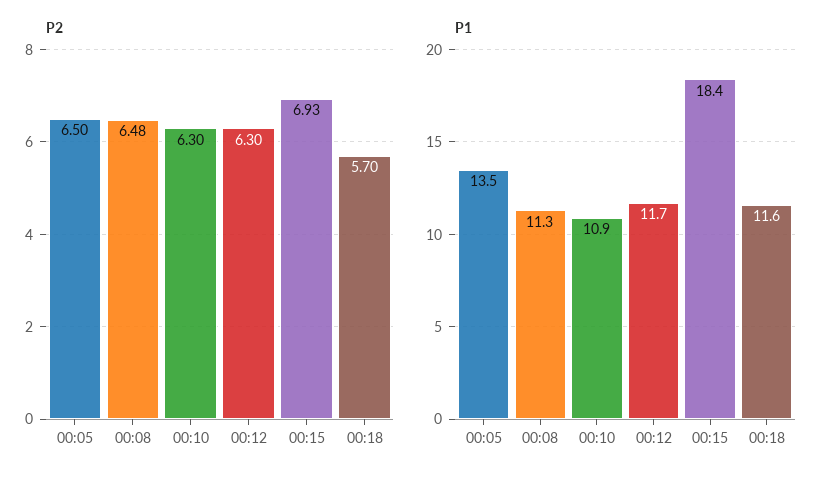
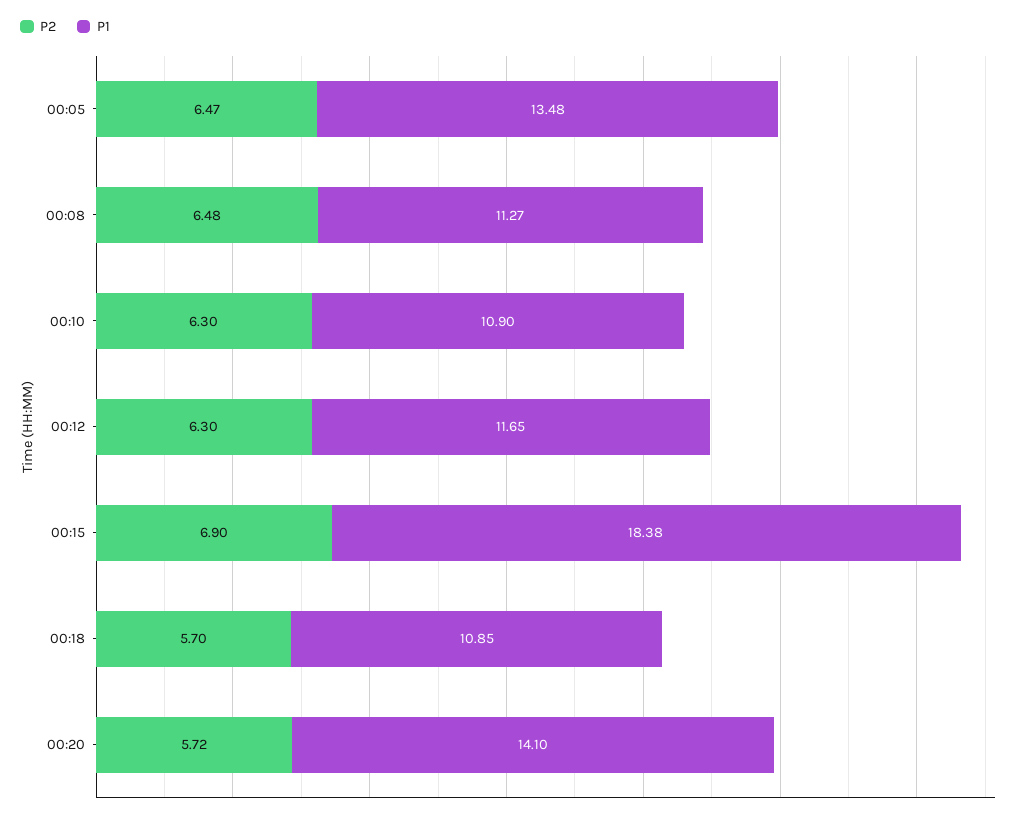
P2, 00:05: 6.5 -> 6.47
P2, 00:15: 6.93 -> 6.9
P1, 00:18: 11.6 -> 10.85
P2, 00:20: none -> 5.72
P1, 00:20: none -> 14.1

